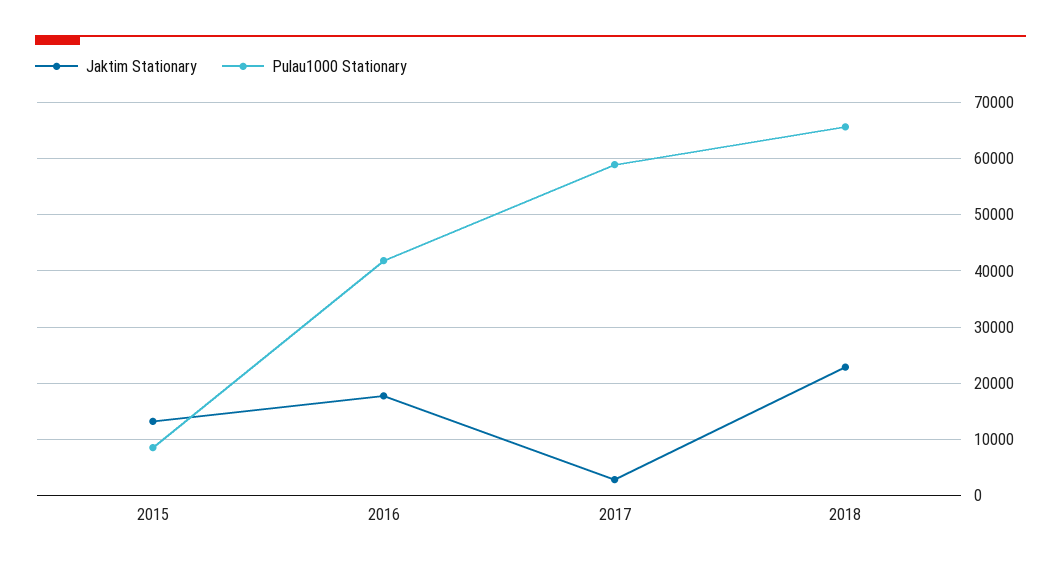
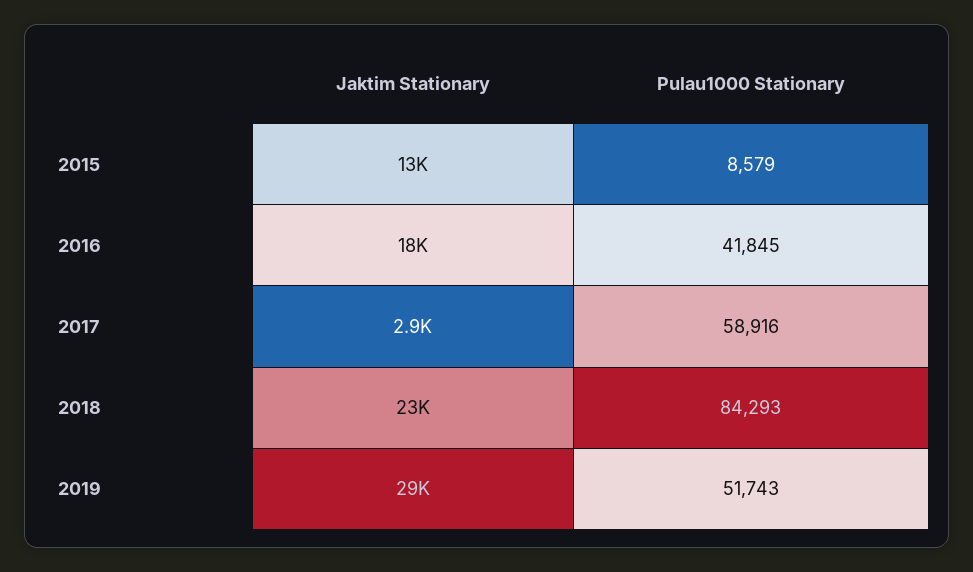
Pulau1000 Stationary, 2018: 66000 -> 84293
Jaktim Stationary, 2019: none -> 29000
Pulau1000 Stationary, 2019: none -> 51743

